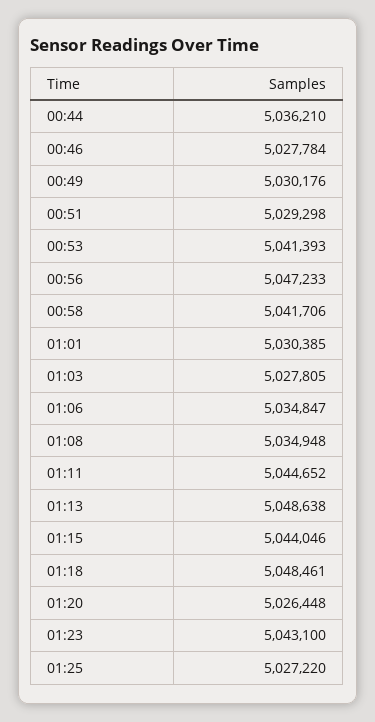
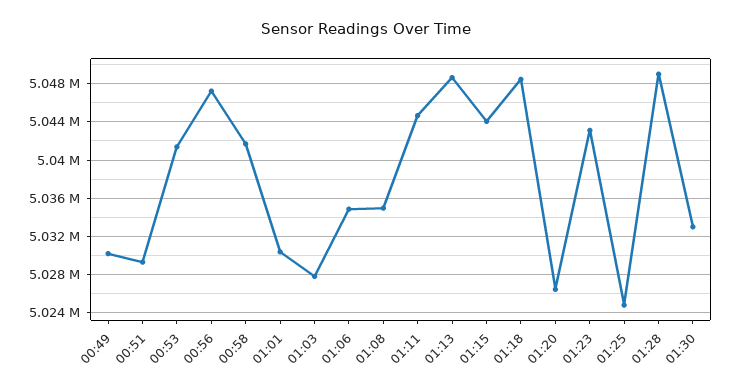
00:44: 5036210 -> none
00:46: 5027784 -> none
01:25: 5027220 -> 5025000
01:28: none -> 5049000
01:30: none -> 5033000

